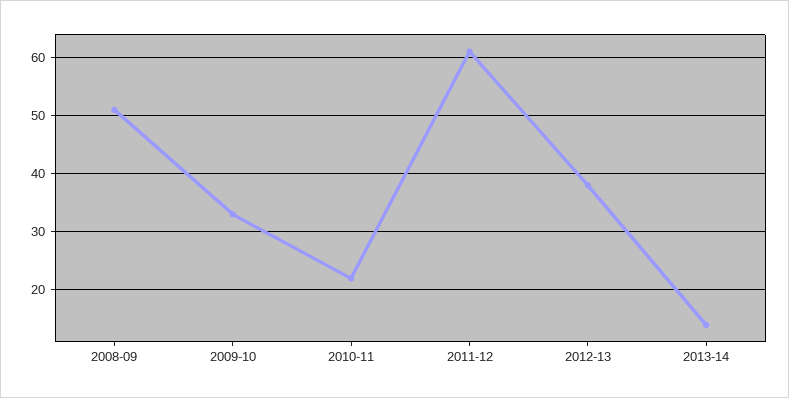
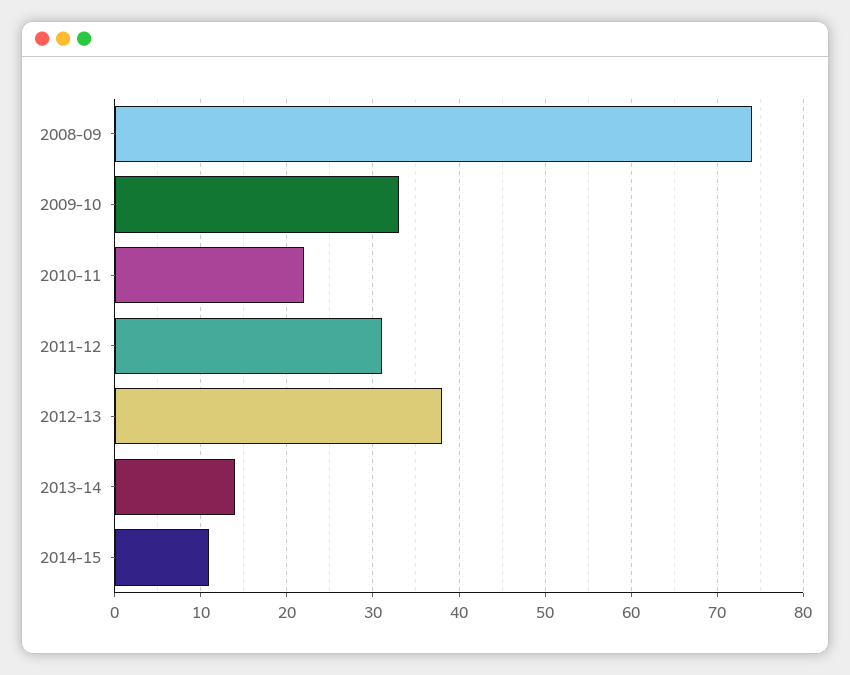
2008-09: 50 -> 74
2011-12: 60 -> 31
2014-15: none -> 11

